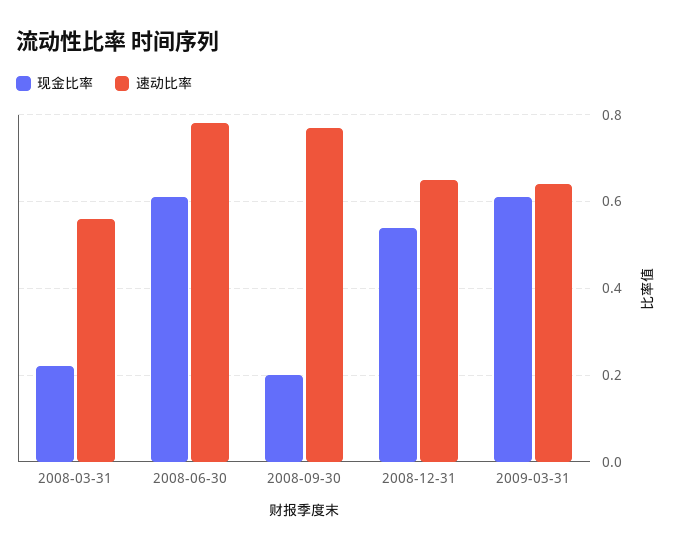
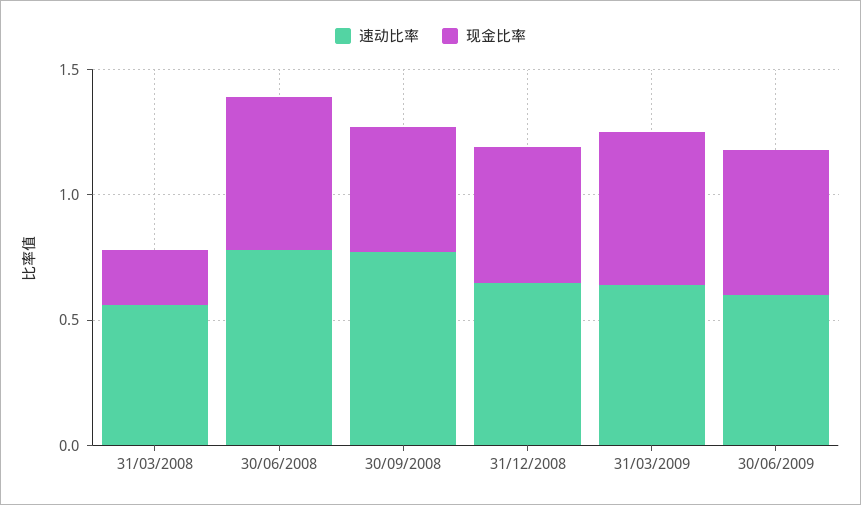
现金比率, 2008-09-30: 0.2 -> 0.5
速动比率, 30/06/2009: none -> 0.6
现金比率, 30/06/2009: none -> 0.6

